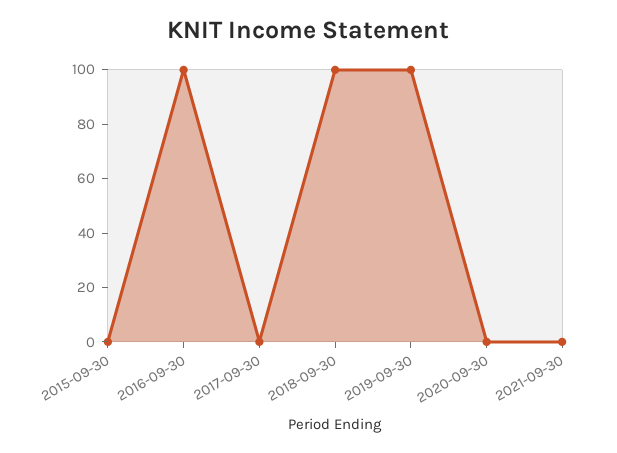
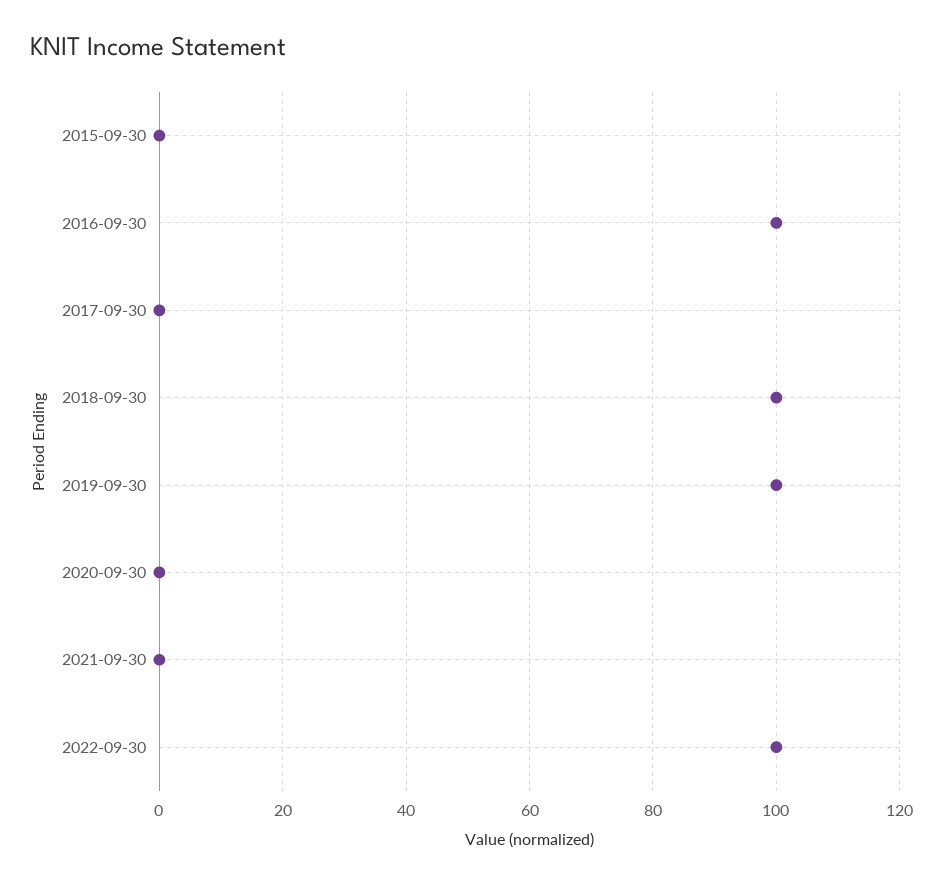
2022-09-30: none -> 100

